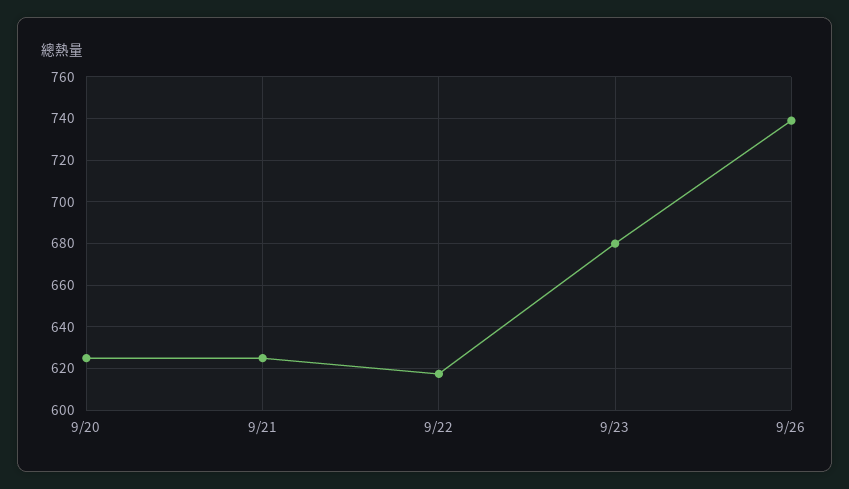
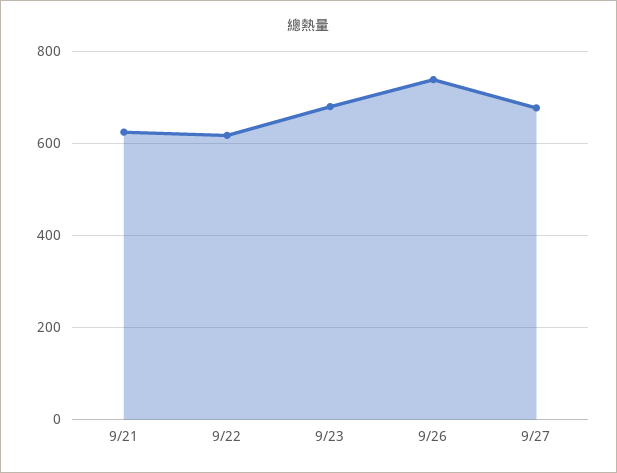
9/20: 625 -> none
9/27: none -> 680

